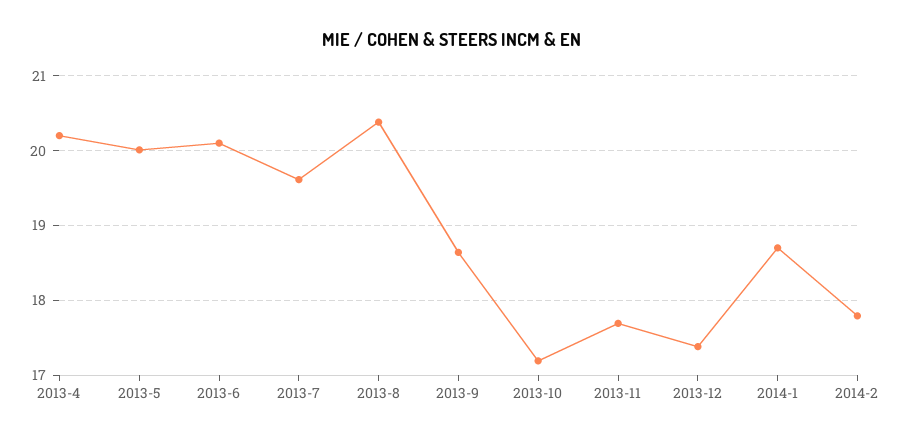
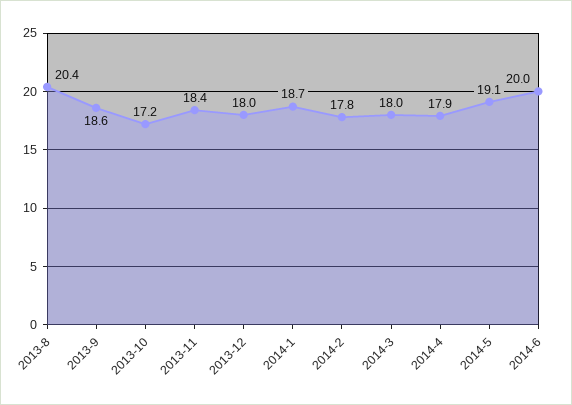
2013-4: 20.2 -> none
2013-5: 20 -> none
2013-6: 20.1 -> none
2013-7: 19.6 -> none
2013-11: 17.7 -> 18.4
2013-12: 17.4 -> 18
2014-3: none -> 18
2014-4: none -> 17.9
2014-5: none -> 19.1
2014-6: none -> 20

